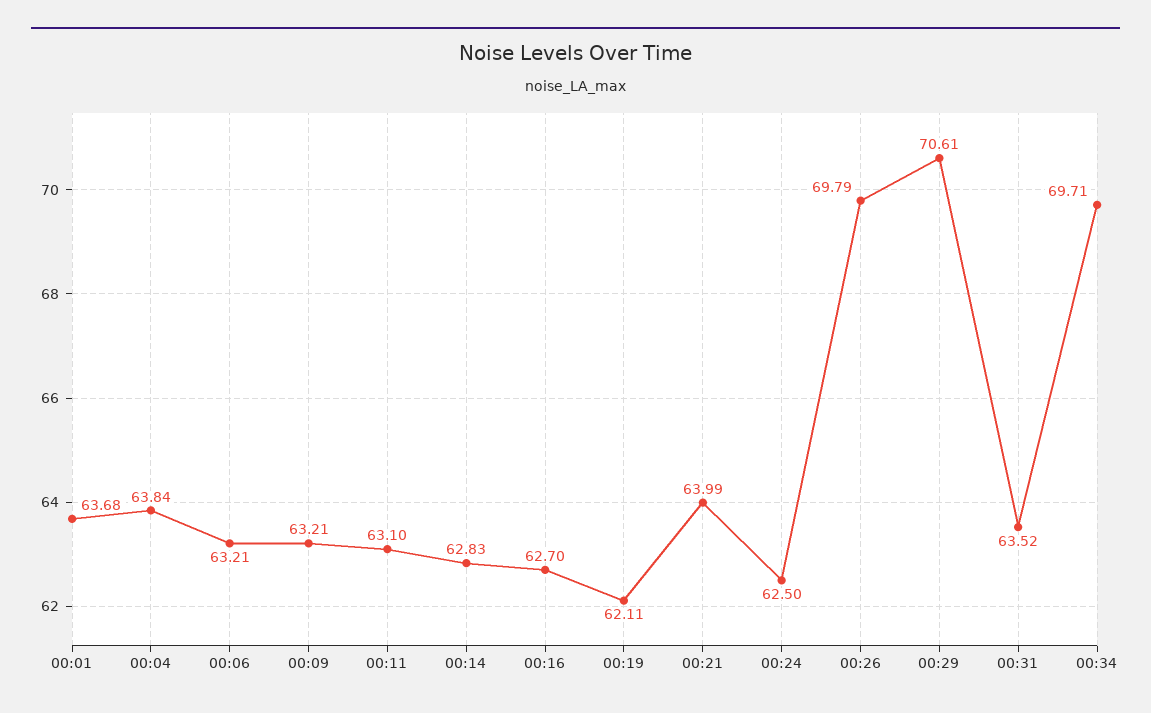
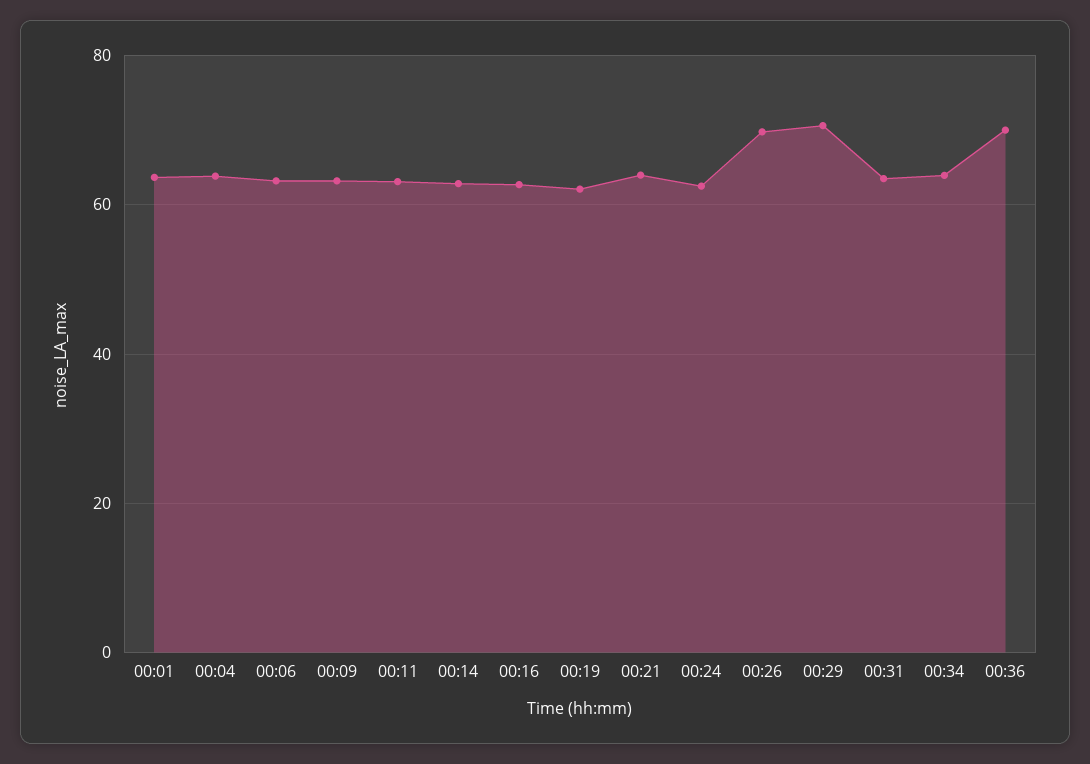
00:34: 69.71 -> 64
00:36: none -> 70

